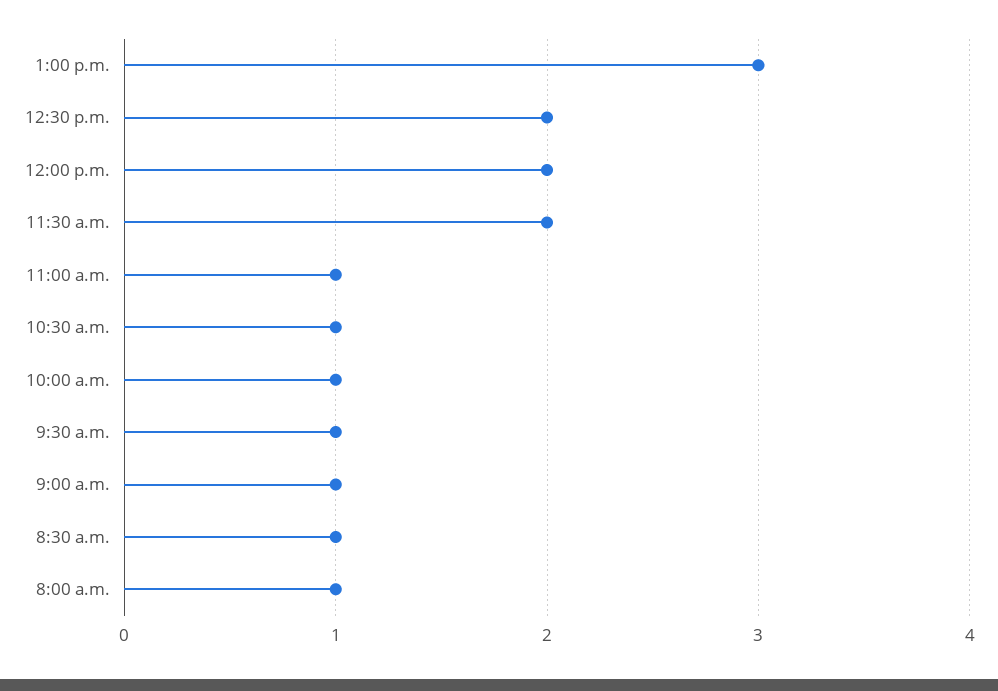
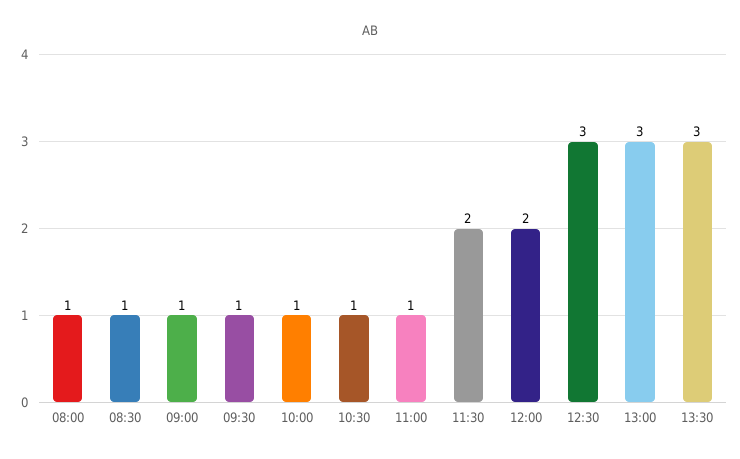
12:30 p.m.: 2 -> 3
13:30: none -> 3

